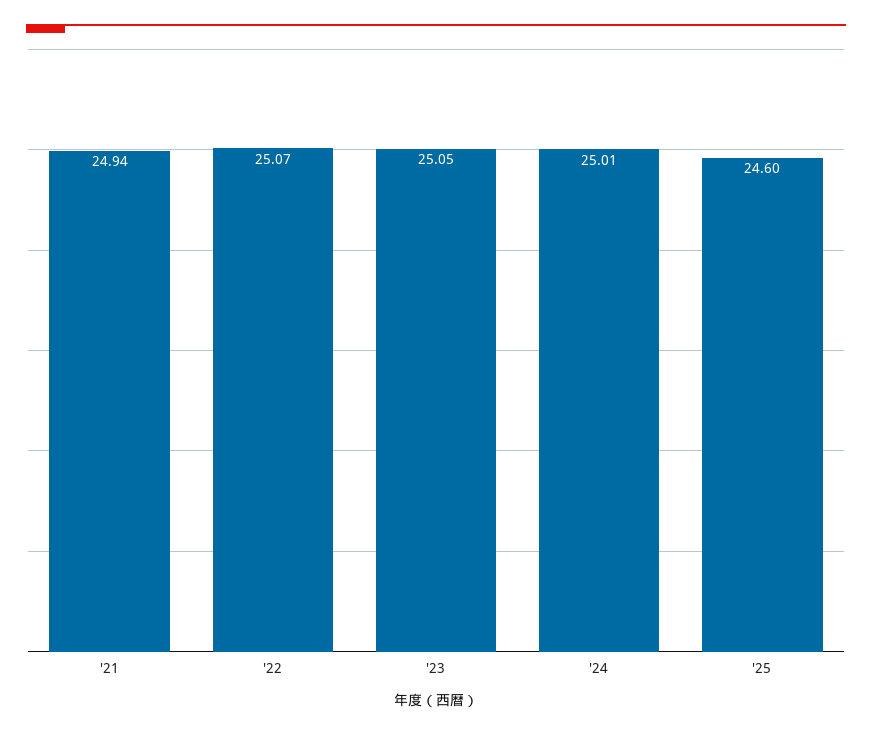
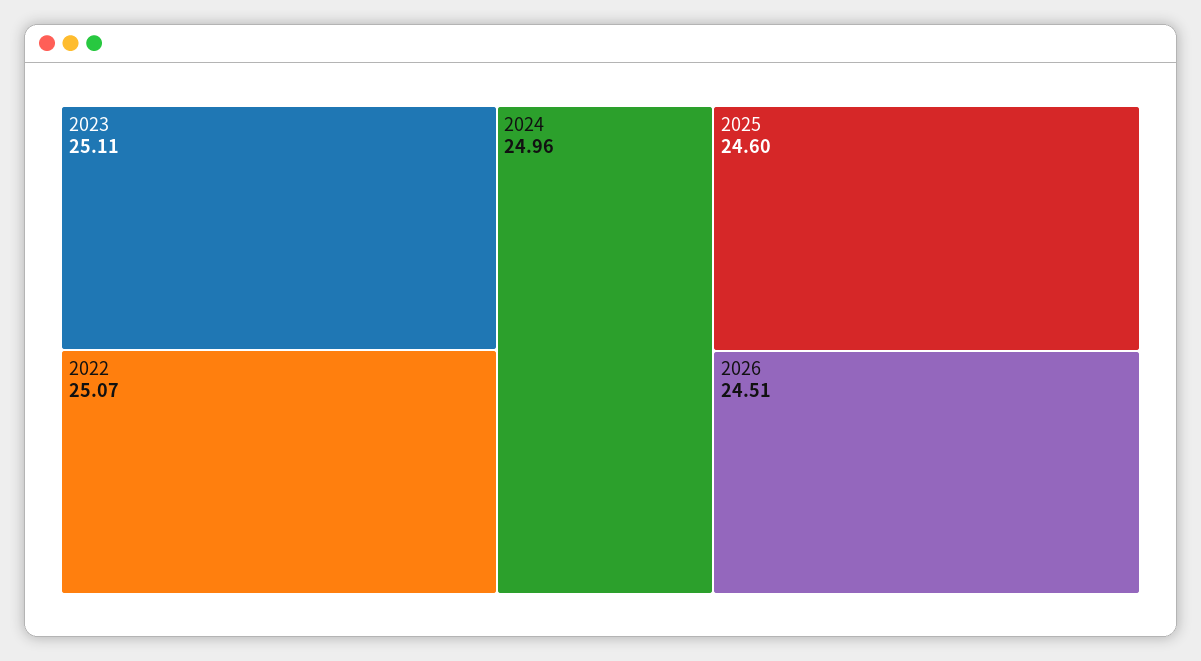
'21: 24.94 -> none
'23: 25.05 -> 25.11
'24: 25.01 -> 24.96
2026: none -> 24.51

